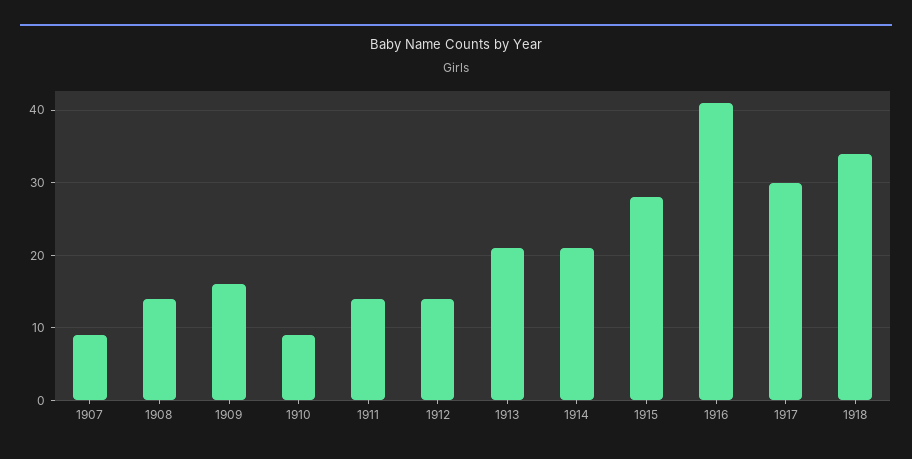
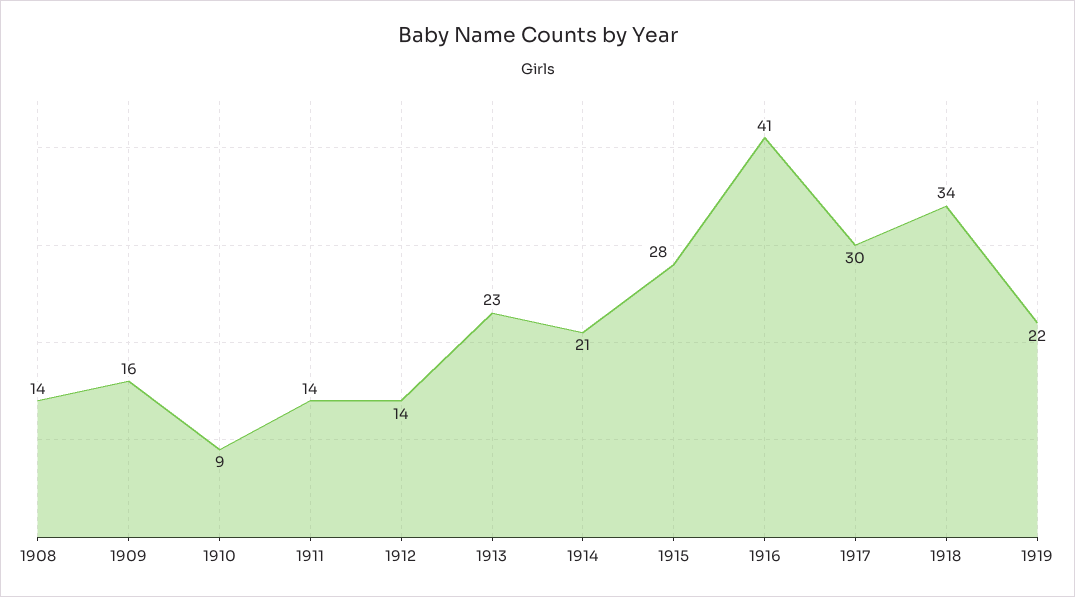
1907: 9 -> none
1913: 21 -> 23
1919: none -> 22

